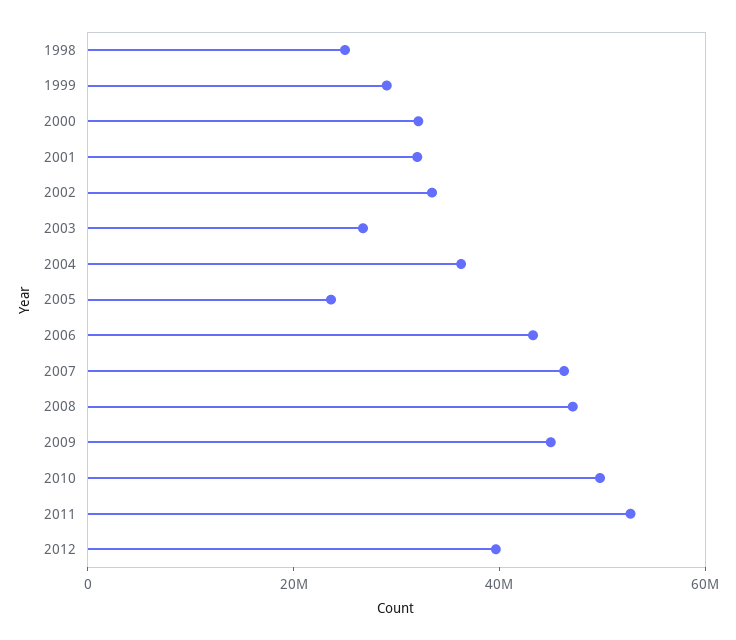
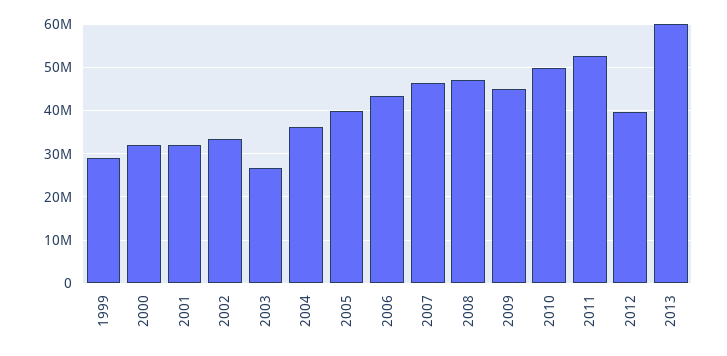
1998: 25000000 -> none
2005: 25000000 -> 40000000
2013: none -> 60000000

